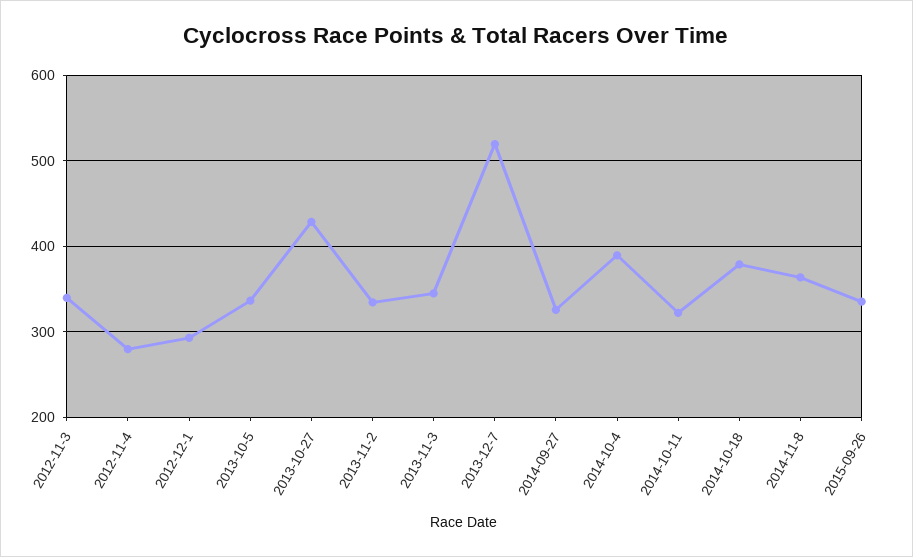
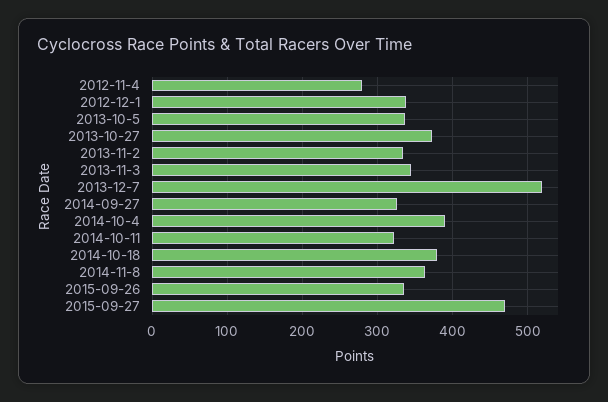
2012-11-3: 340 -> none
2012-12-1: 290 -> 340
2013-10-27: 430 -> 370
2015-09-27: none -> 470

